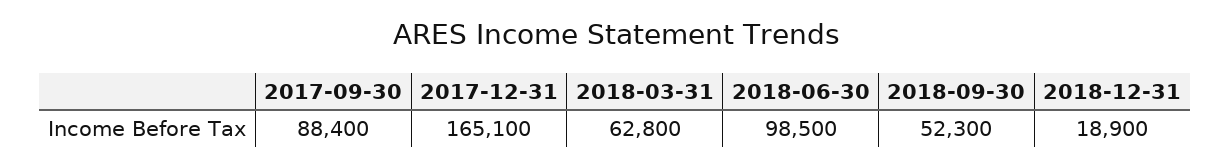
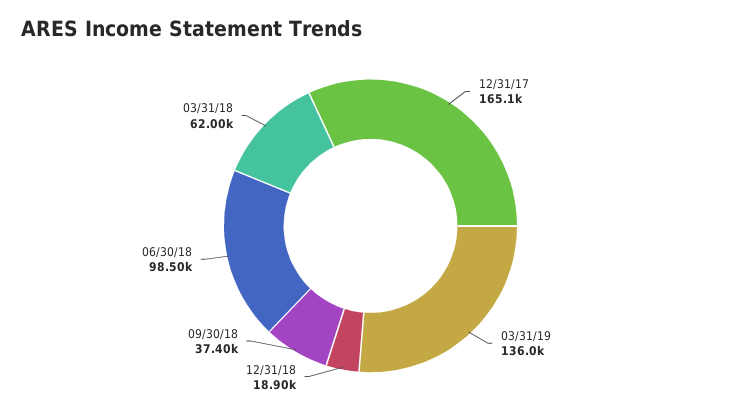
2017-09-30: 88400 -> none
2018-03-31: 62800 -> 62000
2018-09-30: 52300 -> 37400
03/31/19: none -> 136000

